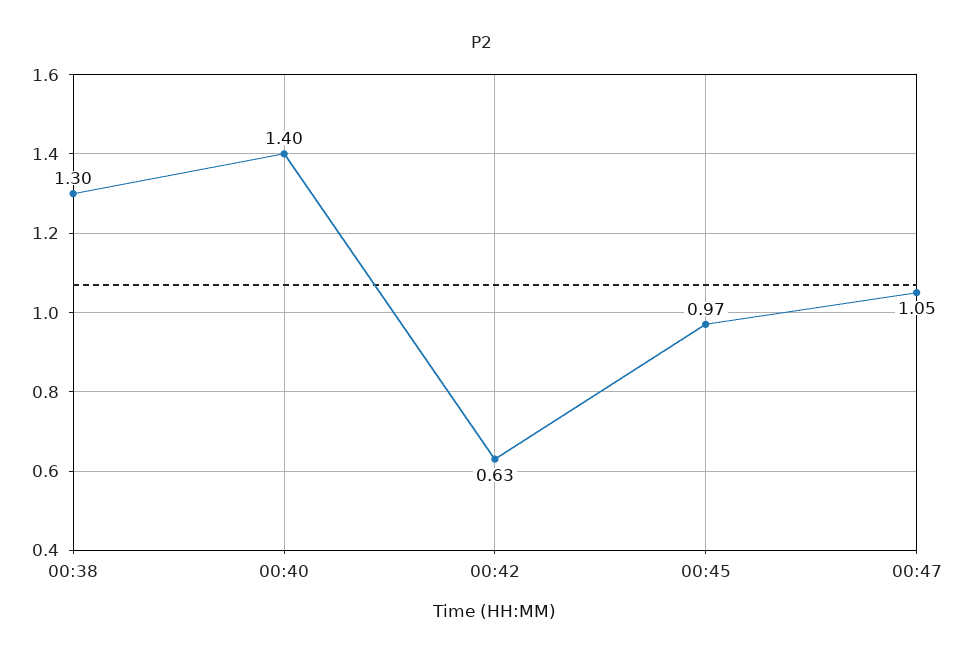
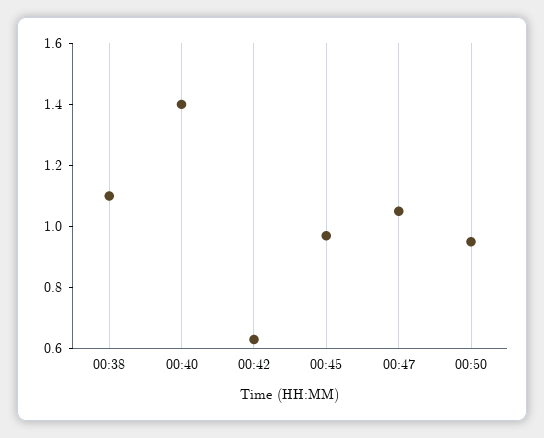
00:38: 1.3 -> 1.1
00:50: none -> 0.95

